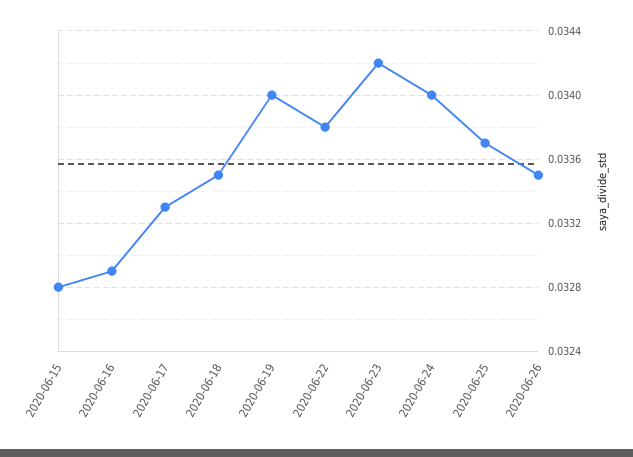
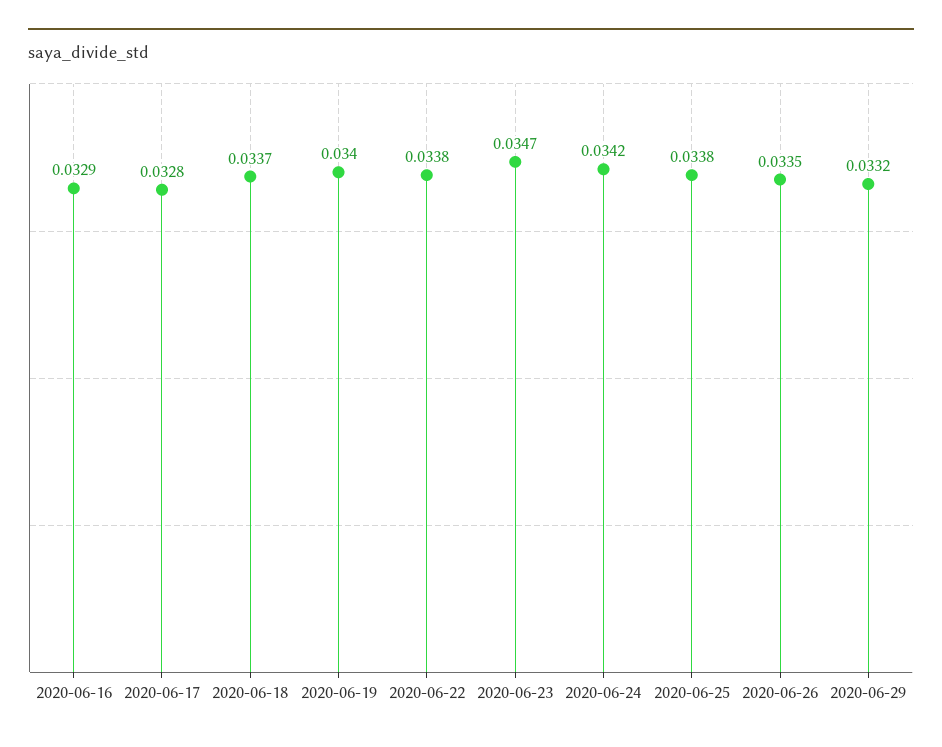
2020-06-15: 0.0328 -> none
2020-06-17: 0.0333 -> 0.0328
2020-06-18: 0.0335 -> 0.0337
2020-06-23: 0.0342 -> 0.0347
2020-06-24: 0.034 -> 0.0342
2020-06-25: 0.0337 -> 0.0338
2020-06-29: none -> 0.0332

